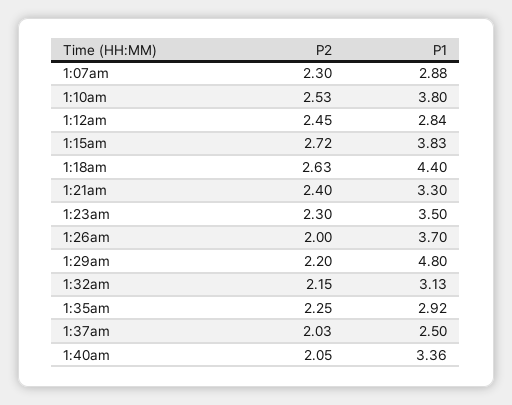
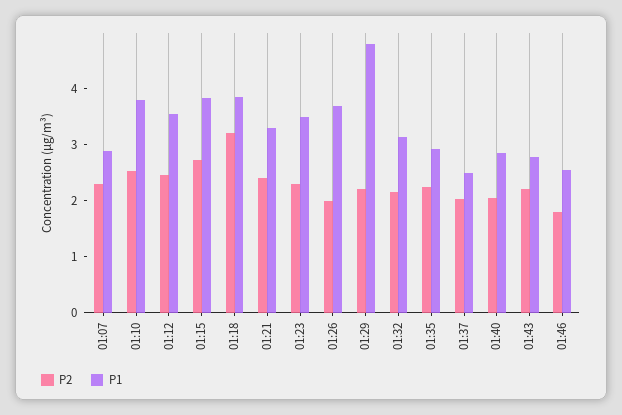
P1, 1:12am: 2.84 -> 3.6
P2, 1:18am: 2.63 -> 3.2
P1, 1:18am: 4.4 -> 3.8
P1, 1:40am: 3.36 -> 2.8
P2, 01:43: none -> 2.2
P1, 01:43: none -> 2.8
P2, 01:46: none -> 1.8
P1, 01:46: none -> 2.6

